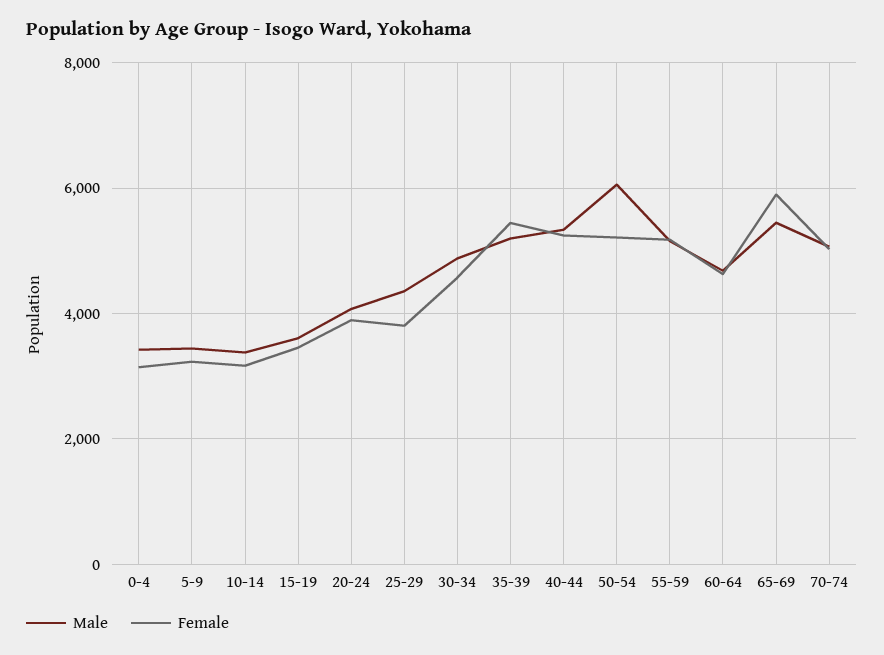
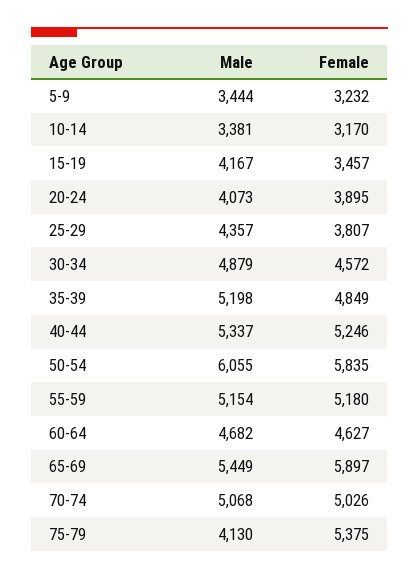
Male, 0-4: 3400 -> none
Female, 0-4: 3200 -> none
Male, 15-19: 3600 -> 4167
Female, 35-39: 5400 -> 4849
Female, 50-54: 5200 -> 5835
Male, 75-79: none -> 4130
Female, 75-79: none -> 5375

